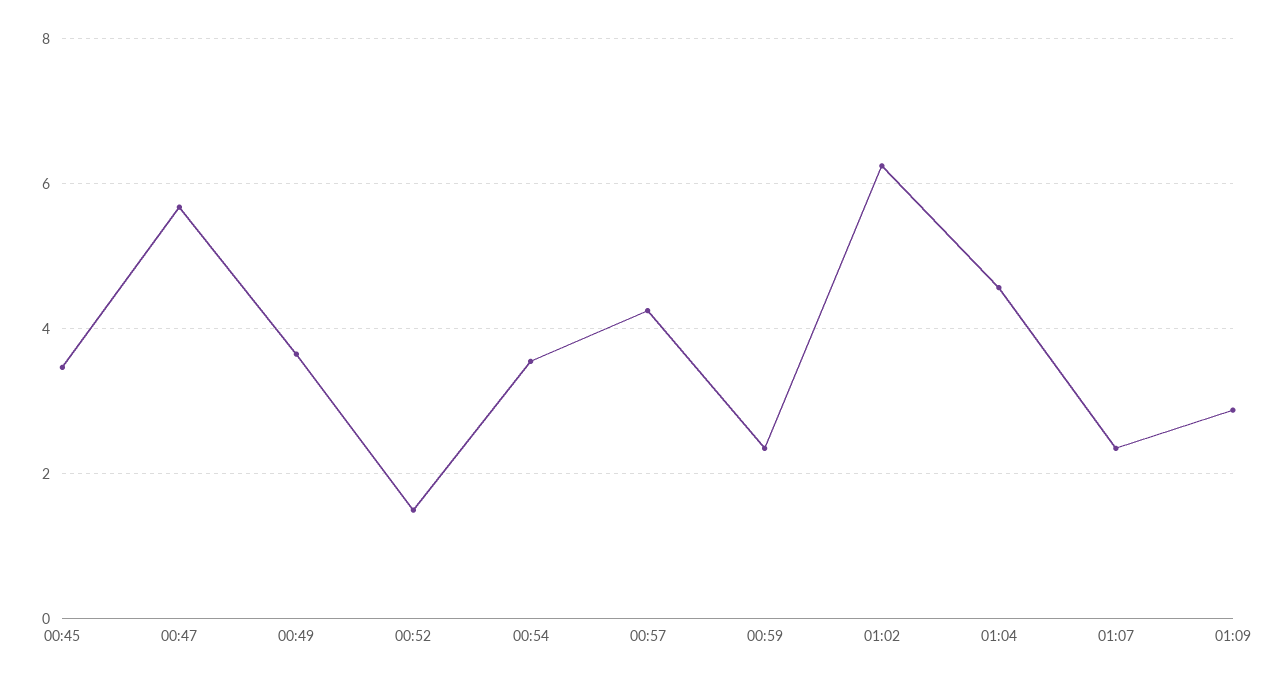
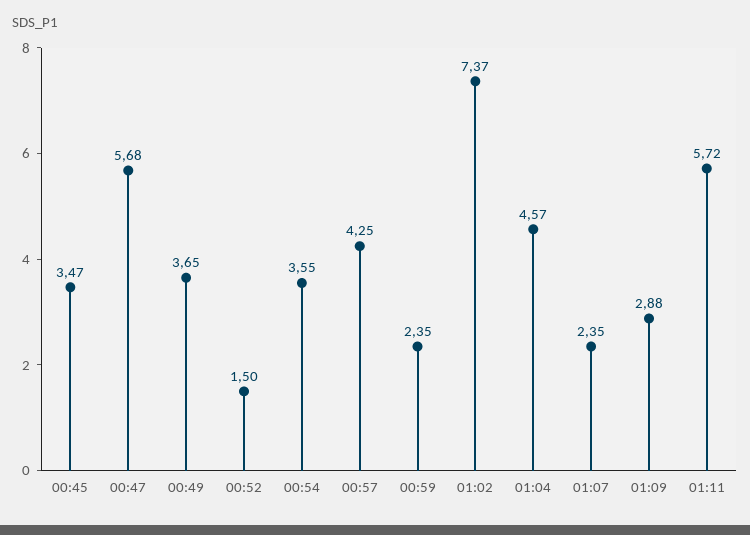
01:02: 6.2 -> 7.37
01:11: none -> 5.72

